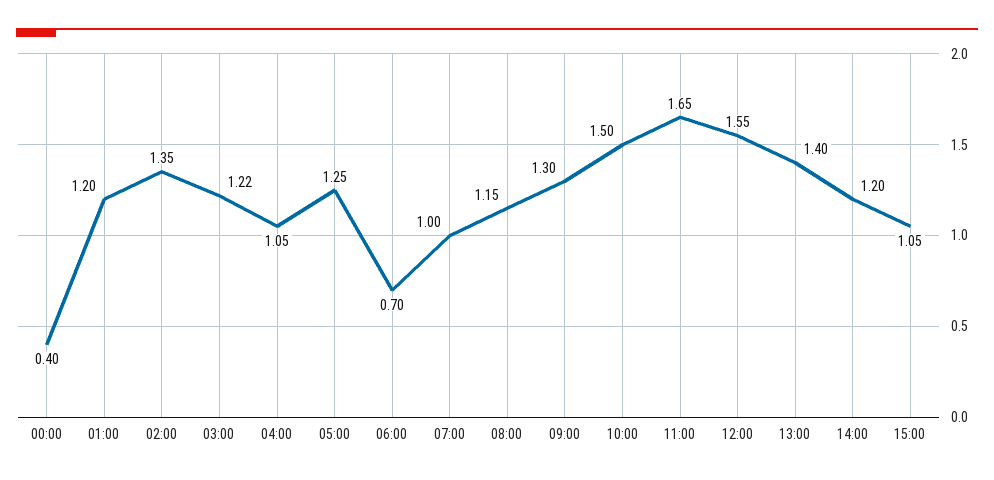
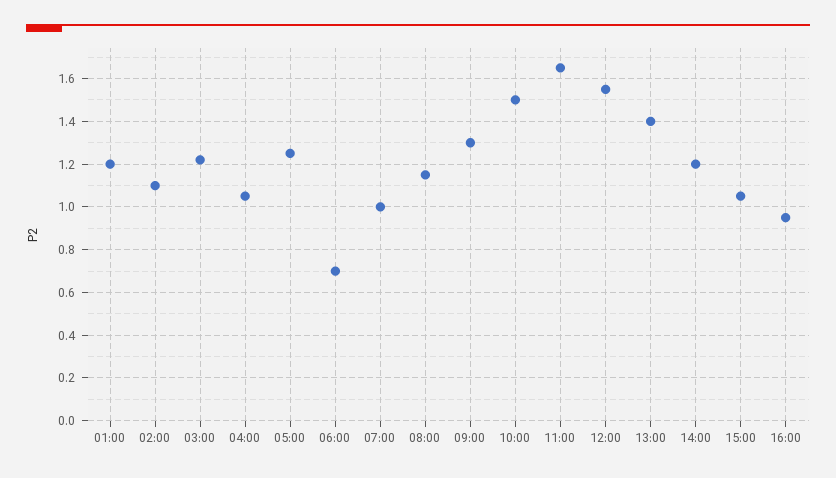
00:00: 0.4 -> none
02:00: 1.35 -> 1.1
16:00: none -> 0.95

